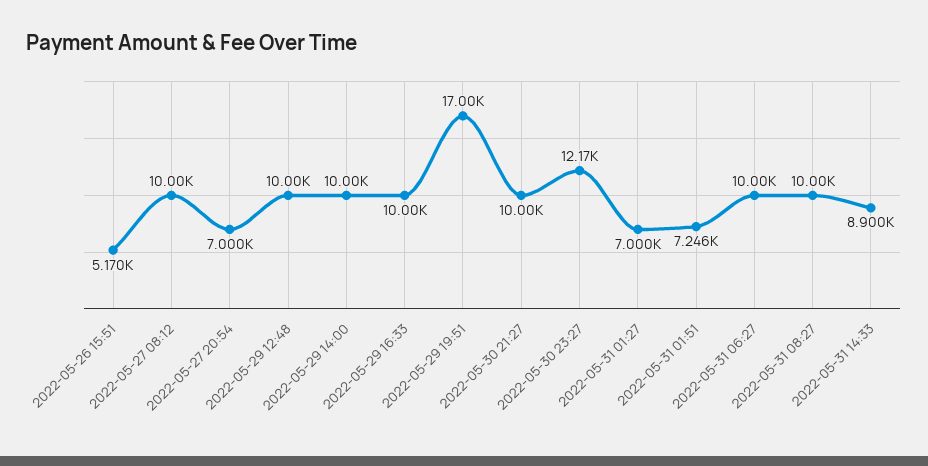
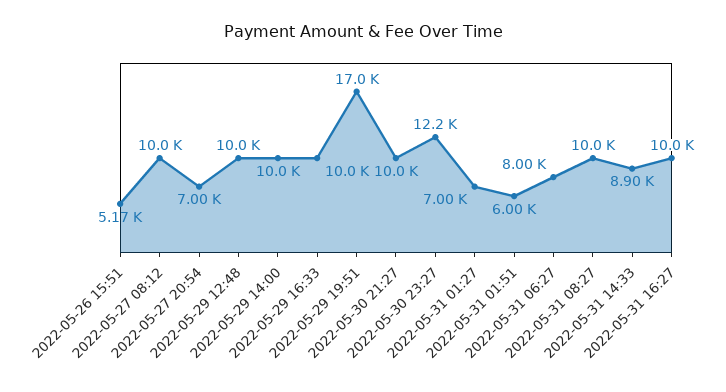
2022-05-31 01:51: 7246 -> 6000
2022-05-31 06:27: 10000 -> 8000
2022-05-31 16:27: none -> 10000

